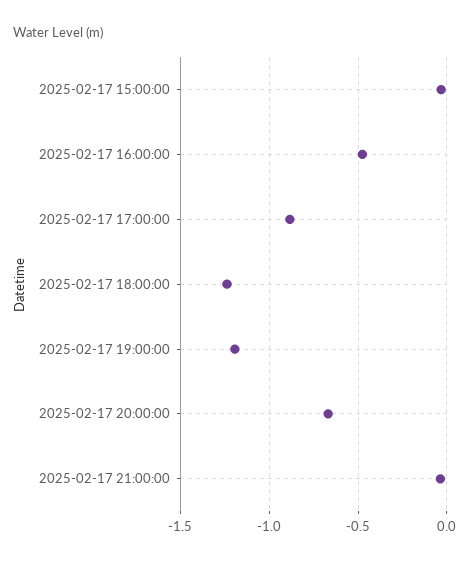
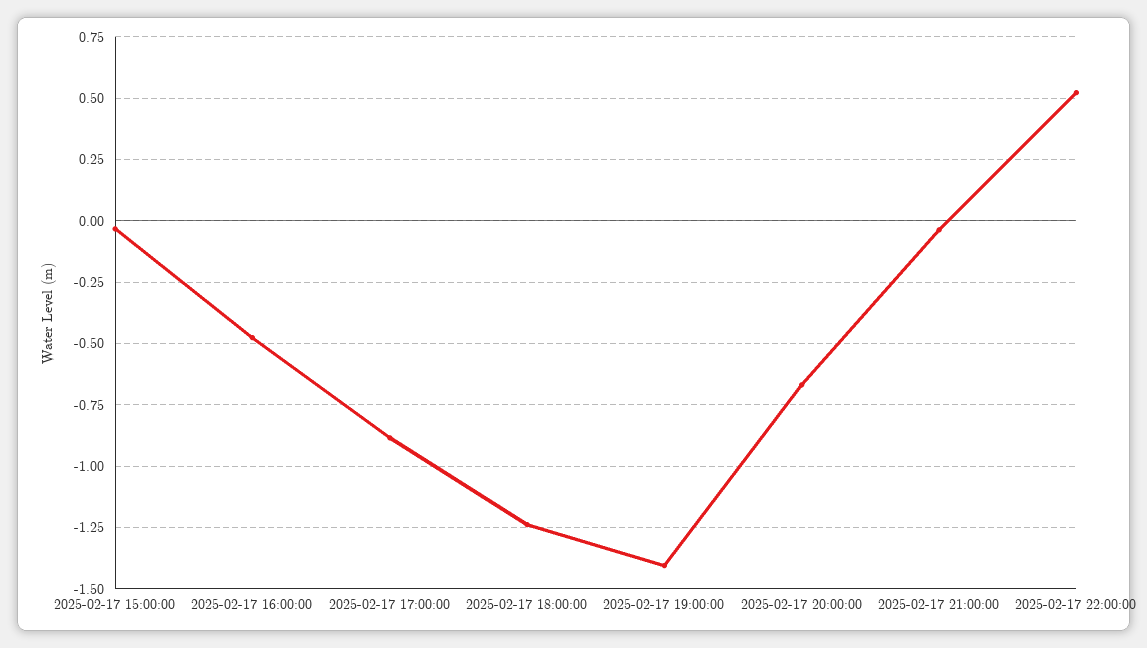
2025-02-17 19:00:00: -1.2 -> -1.4
2025-02-17 22:00:00: none -> 0.525

